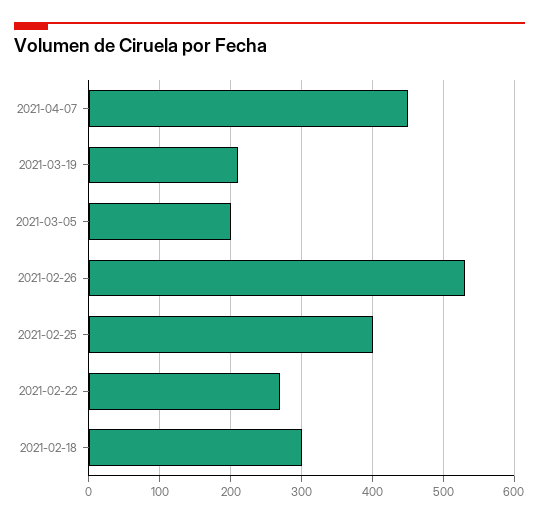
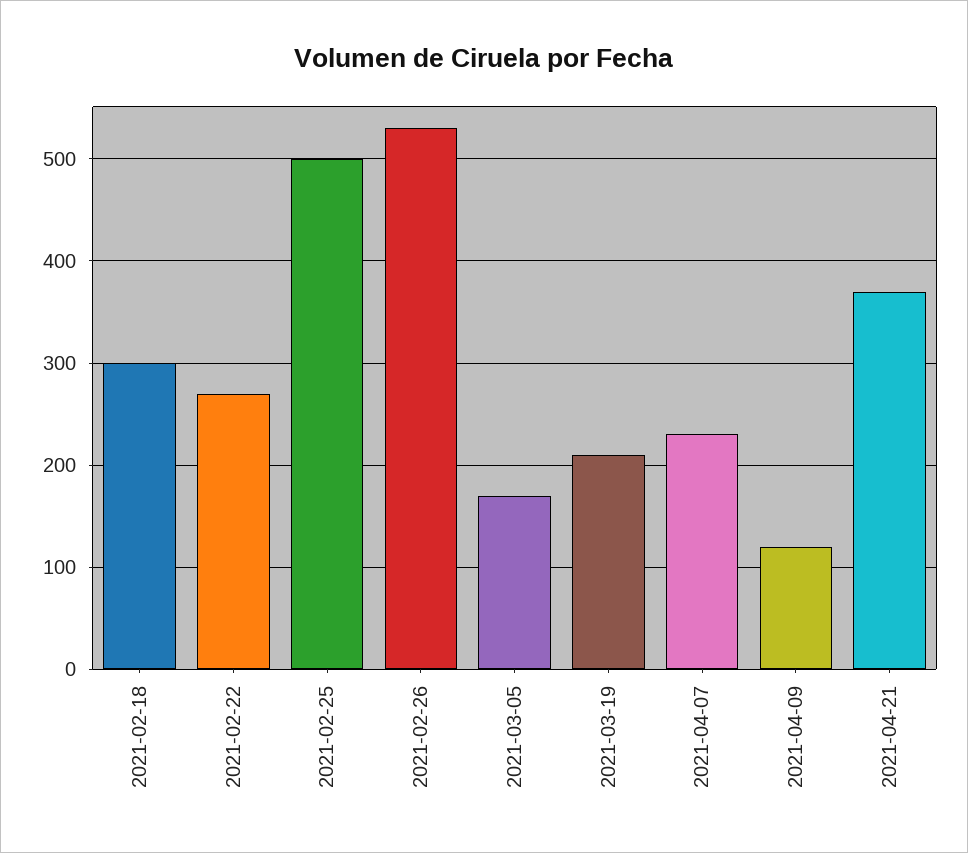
2021-04-07: 450 -> 230
2021-03-05: 200 -> 170
2021-02-25: 400 -> 500
2021-04-09: none -> 120
2021-04-21: none -> 370

